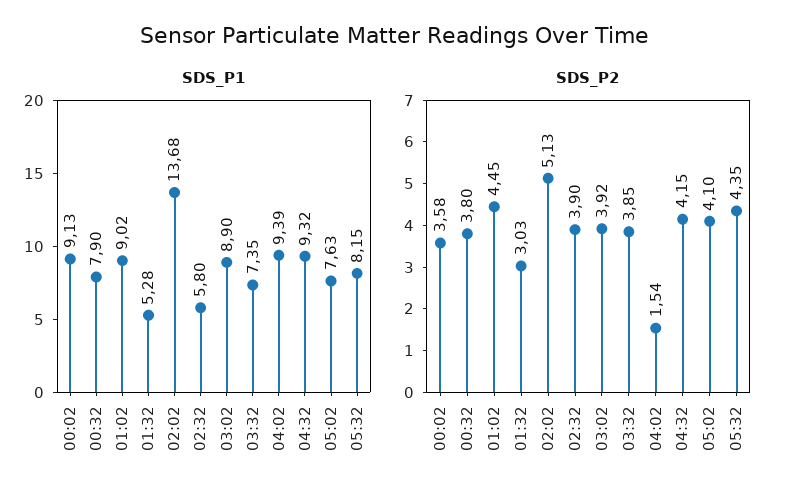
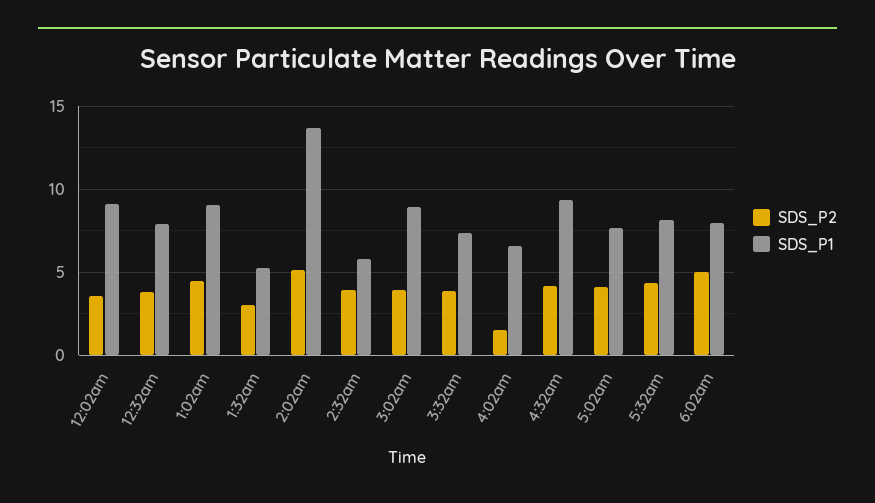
SDS_P1, 04:02: 9.39 -> 6.5
SDS_P2, 6:02am: none -> 5
SDS_P1, 6:02am: none -> 8

